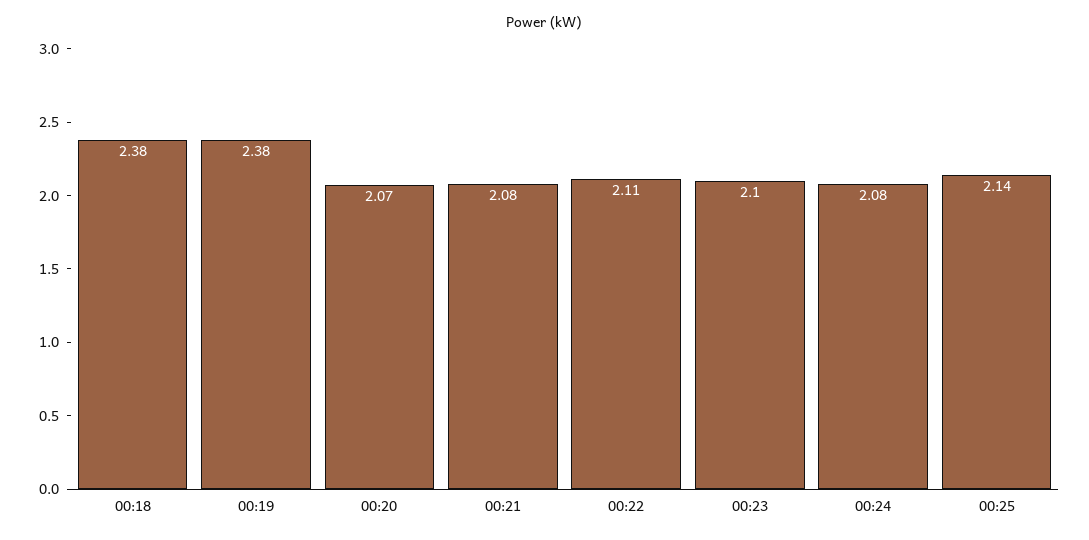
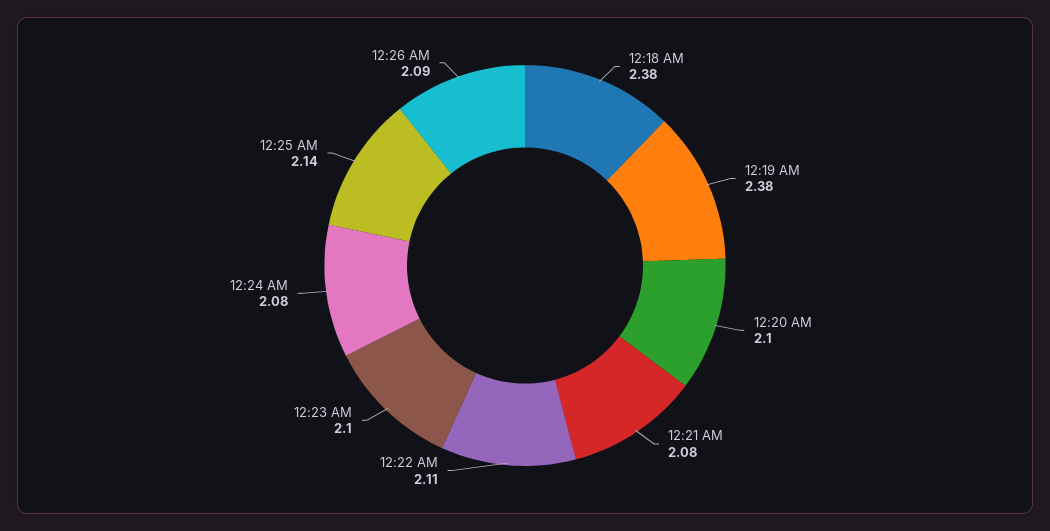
00:20: 2.07 -> 2.1
12:26 AM: none -> 2.09

